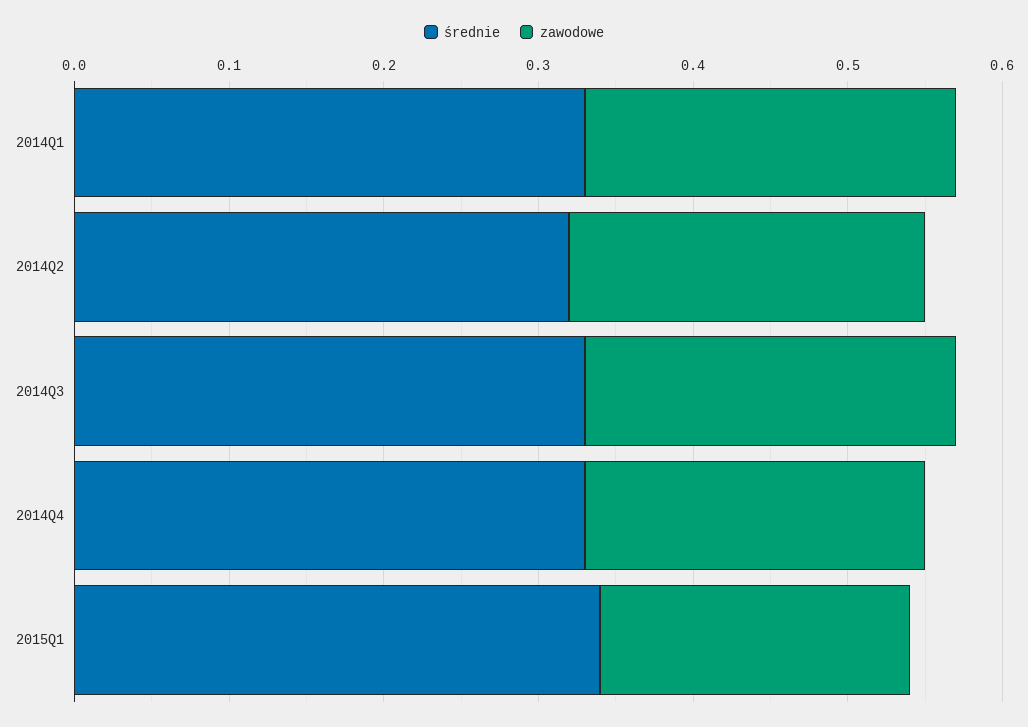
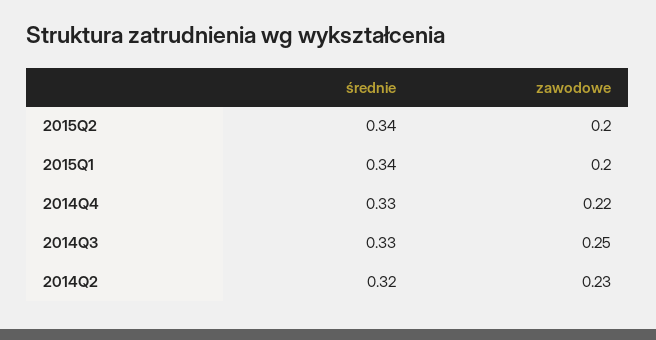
średnie, 2014Q1: 0.33 -> none
zawodowe, 2014Q1: 0.24 -> none
zawodowe, 2014Q3: 0.24 -> 0.25
średnie, 2015Q2: none -> 0.34
zawodowe, 2015Q2: none -> 0.2

